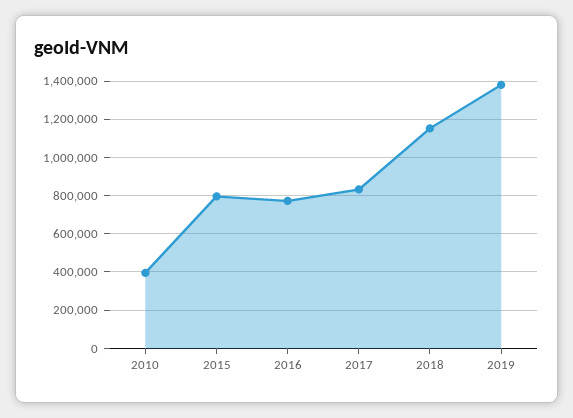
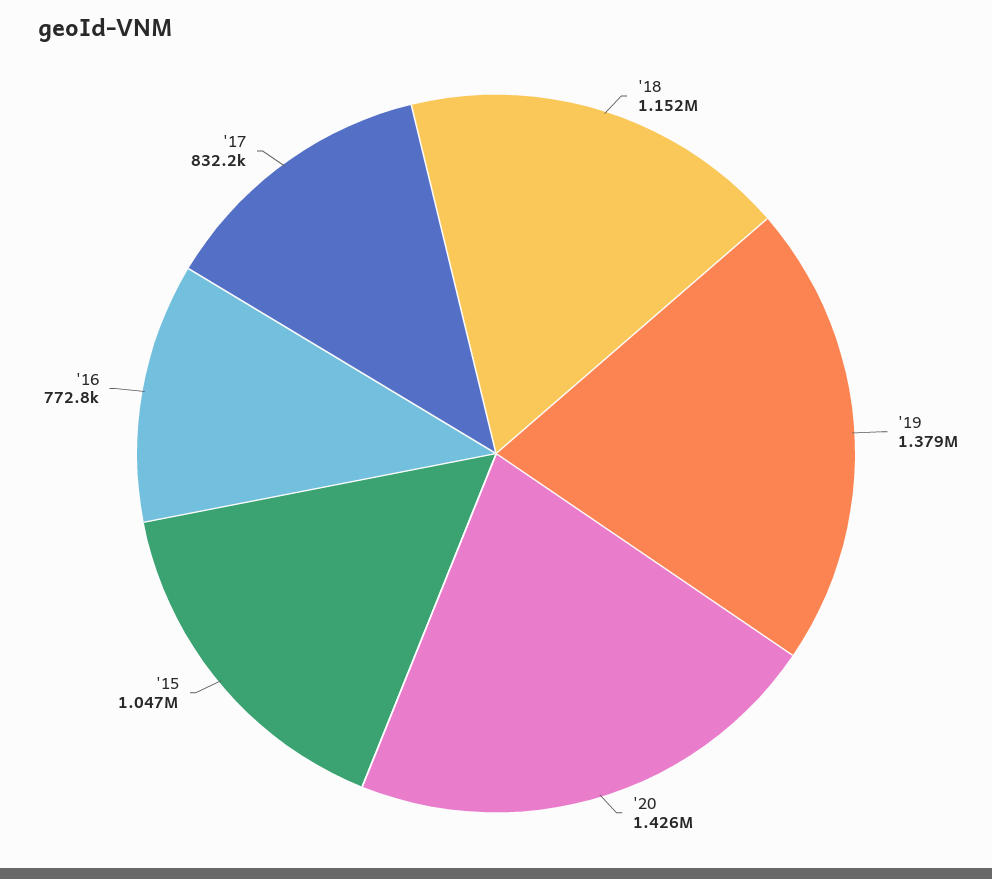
2010: 400000 -> none
2015: 800000 -> 1047000
'20: none -> 1426000

